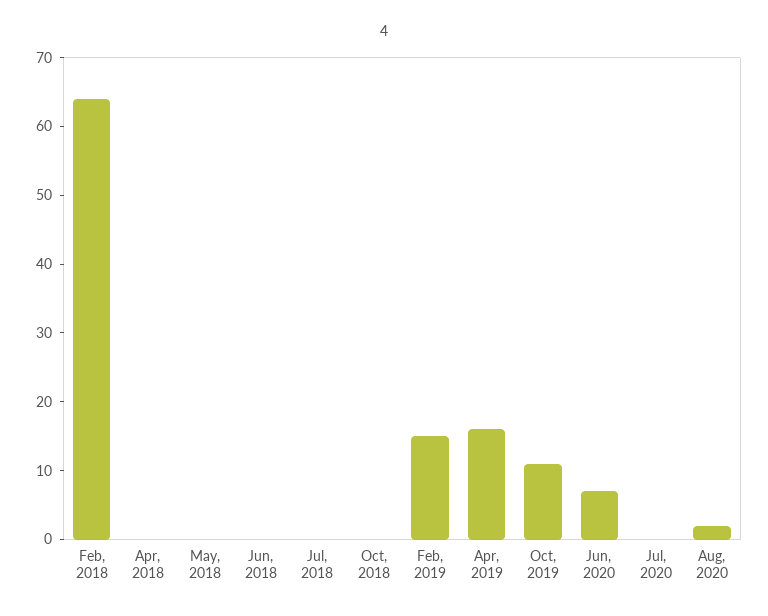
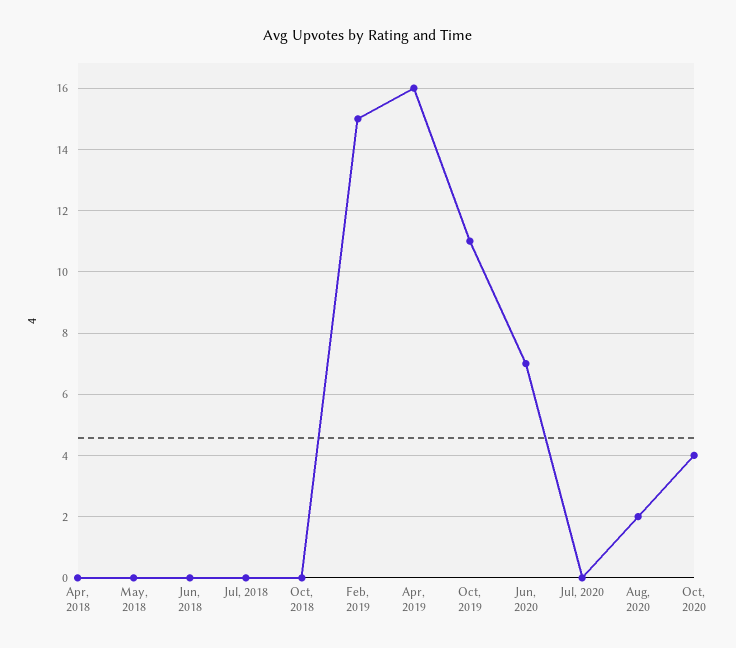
Feb, 2018: 65 -> none
Oct, 2020: none -> 4

